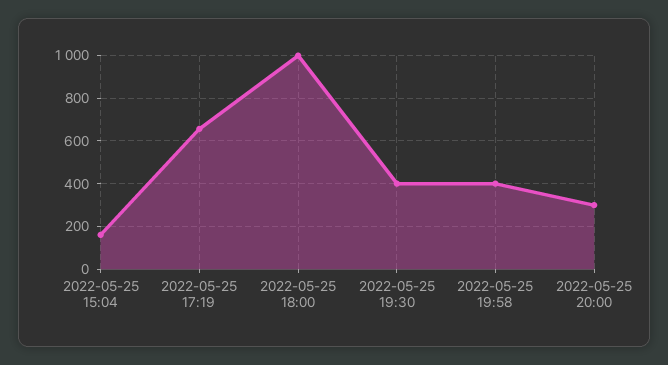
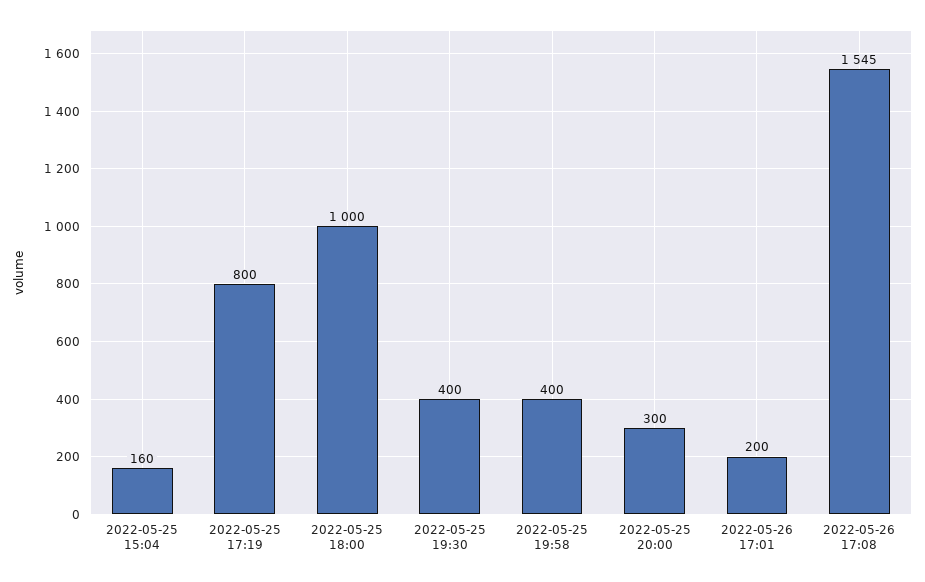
2022-05-25 17:19: 650 -> 800
2022-05-26 17:01: none -> 200
2022-05-26 17:08: none -> 1545

